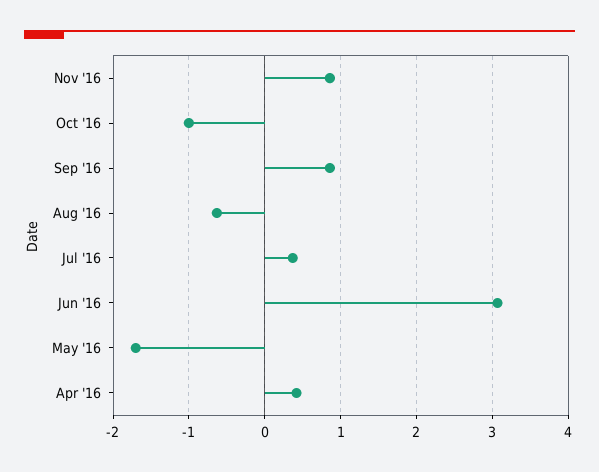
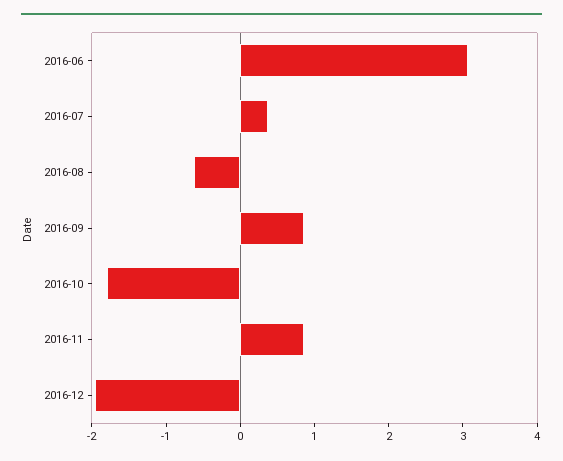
Oct '16: -1 -> -1.8
May '16: -1.7 -> none
Apr '16: 0.4 -> none
2016-12: none -> -2

